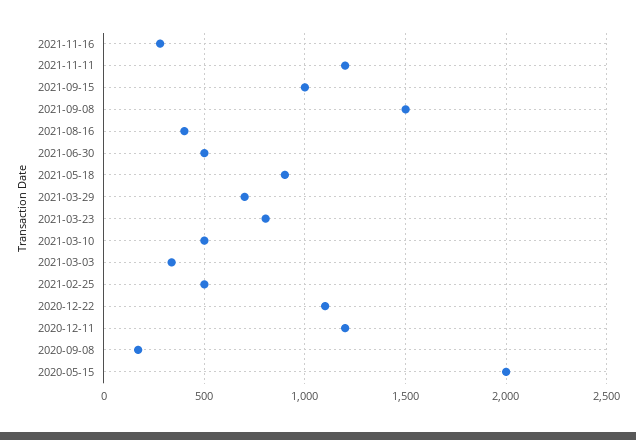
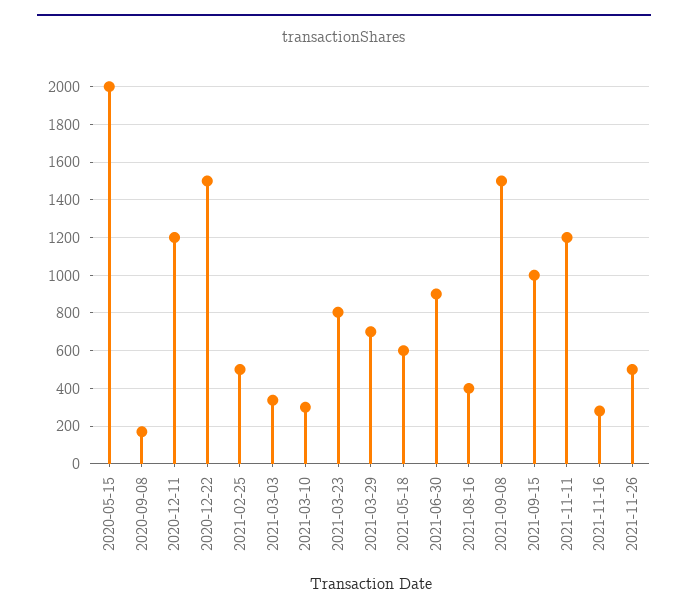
2021-06-30: 500 -> 900
2021-05-18: 900 -> 600
2021-03-10: 500 -> 300
2020-12-22: 1100 -> 1500
2021-11-26: none -> 500

